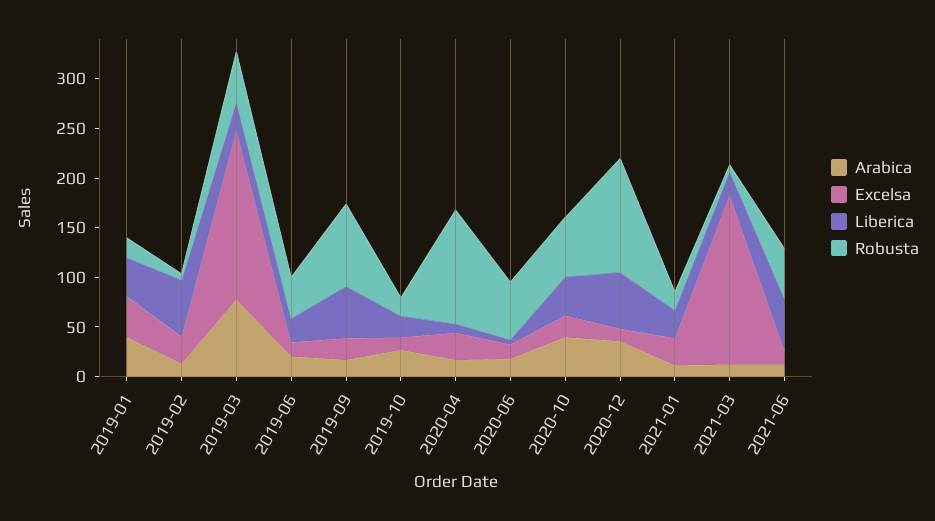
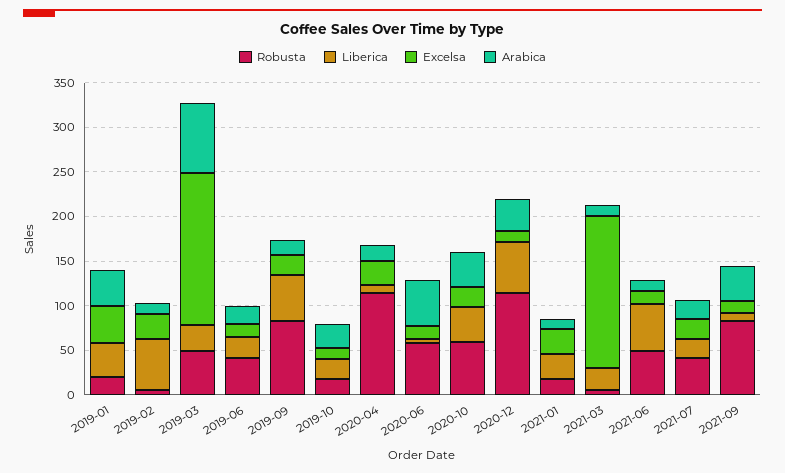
Arabica, 2020-06: 20 -> 50
Robusta, 2021-07: none -> 40
Liberica, 2021-07: none -> 20
Excelsa, 2021-07: none -> 20
Arabica, 2021-07: none -> 20
Robusta, 2021-09: none -> 80
Liberica, 2021-09: none -> 10
Excelsa, 2021-09: none -> 10
Arabica, 2021-09: none -> 40

